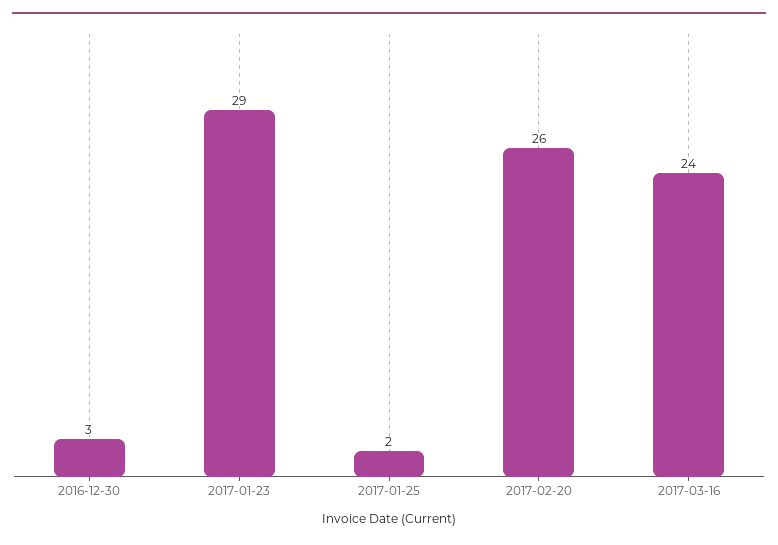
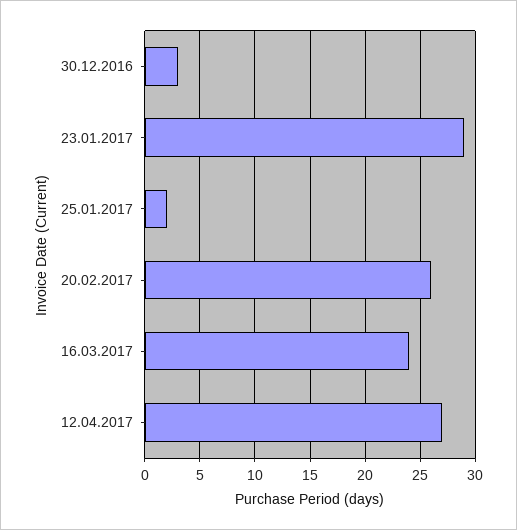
12.04.2017: none -> 27

